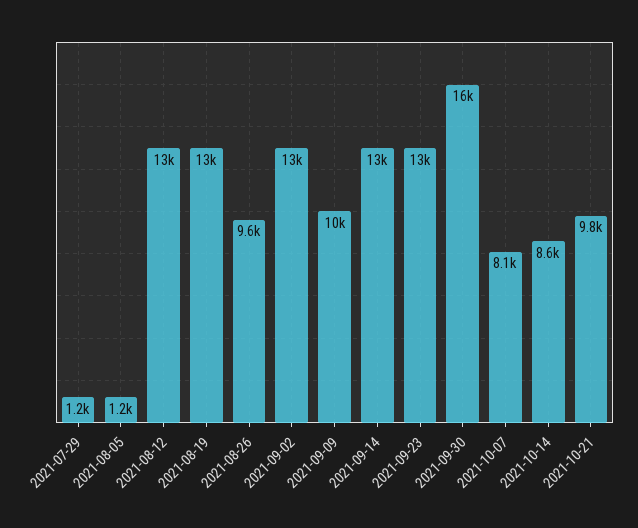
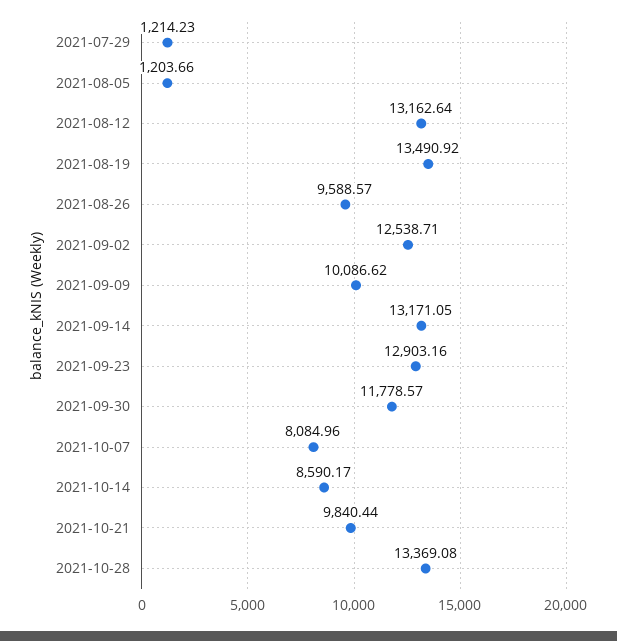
2021-09-30: 16000 -> 11778.57
2021-10-28: none -> 13369.08

